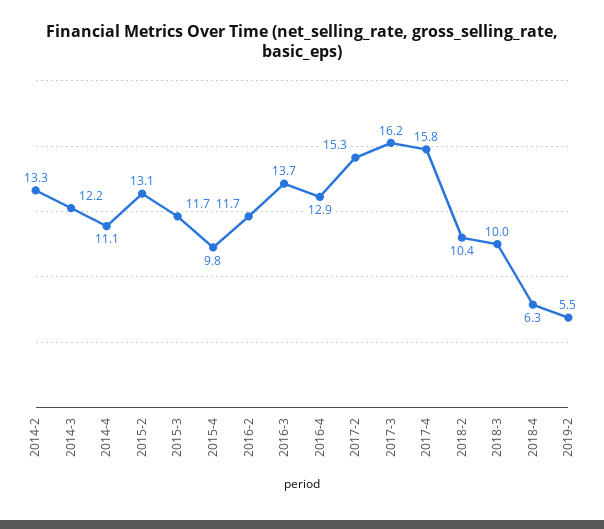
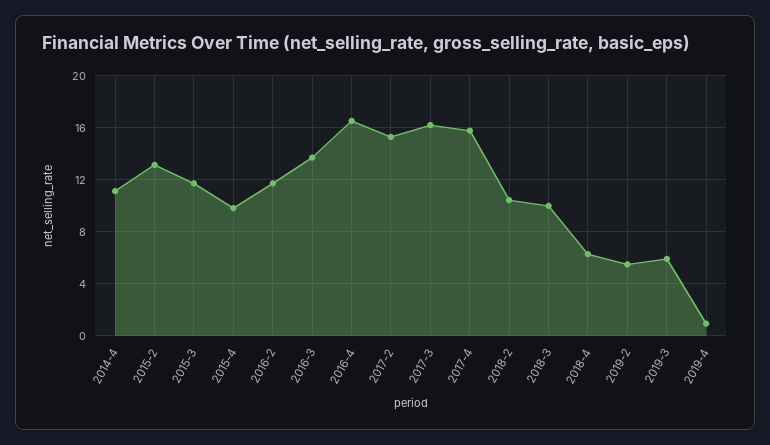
2014-2: 13.3 -> none
2014-3: 12.2 -> none
2016-4: 12.9 -> 16.5
2019-3: none -> 6
2019-4: none -> 1

